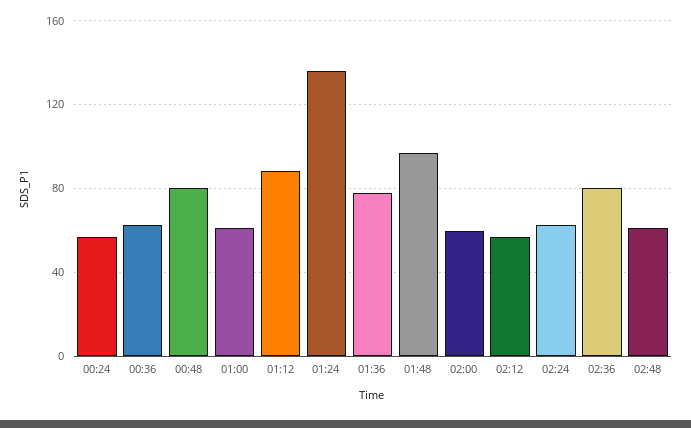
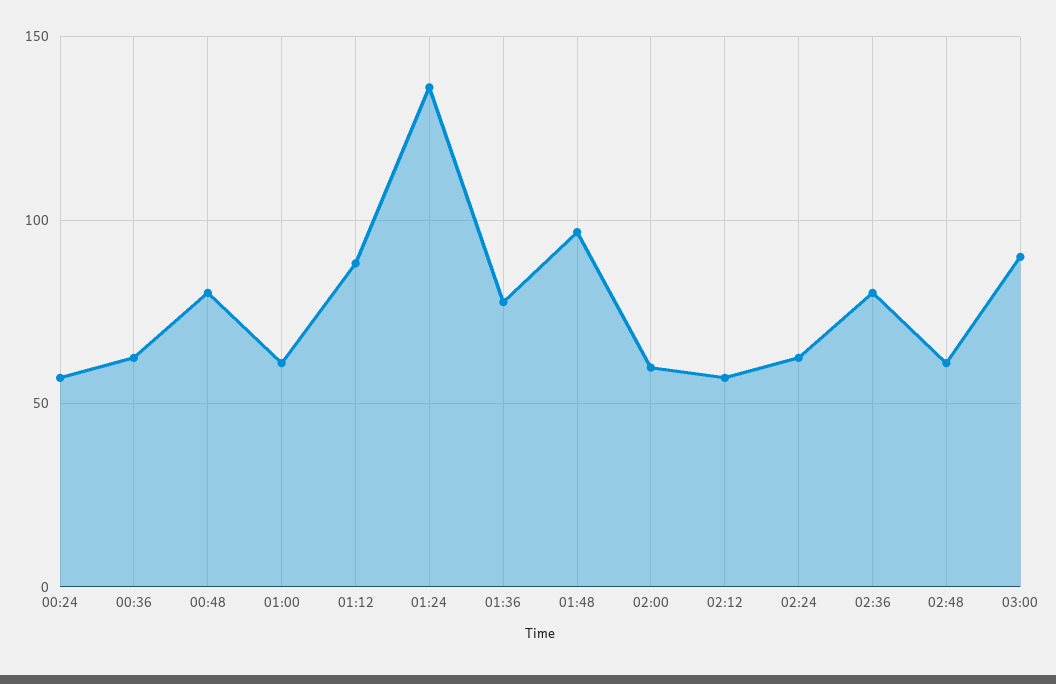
03:00: none -> 90

